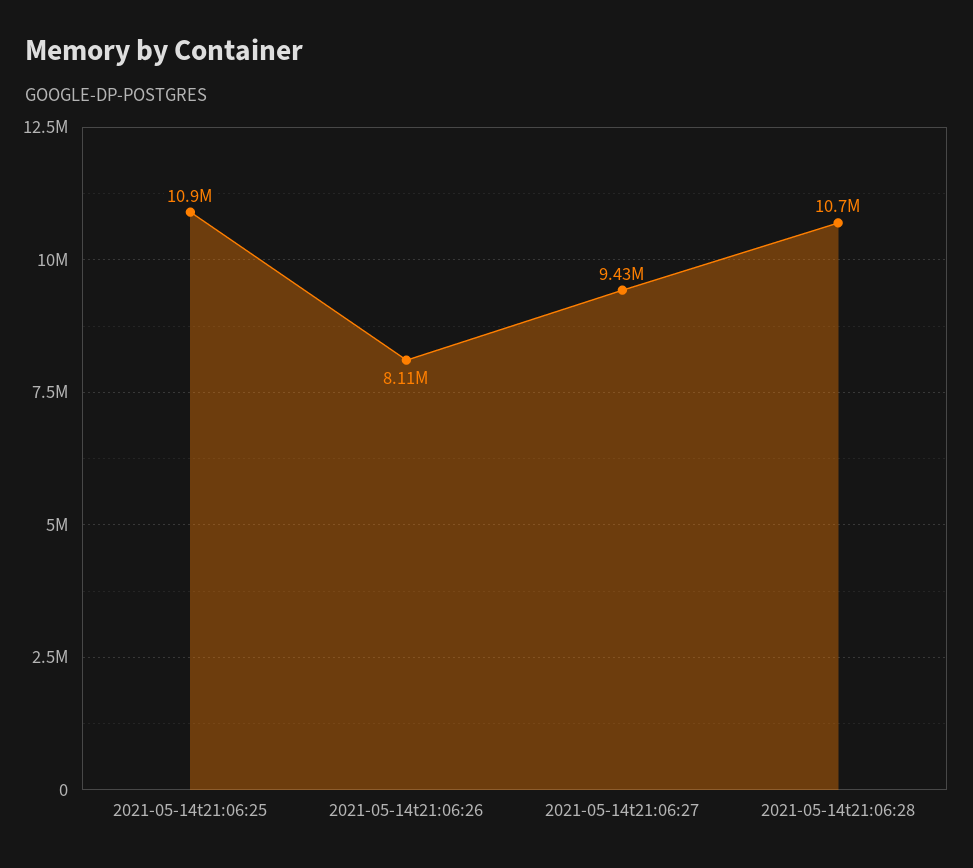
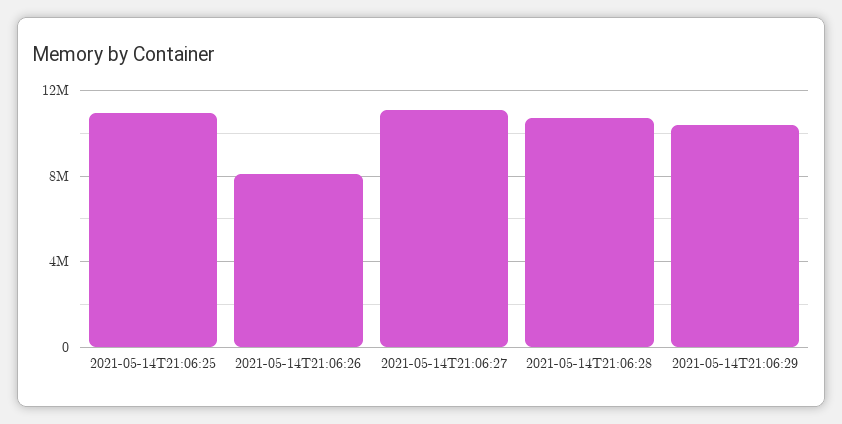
2021-05-14t21:06:27: 9430000 -> 11000000
2021-05-14T21:06:29: none -> 10500000

